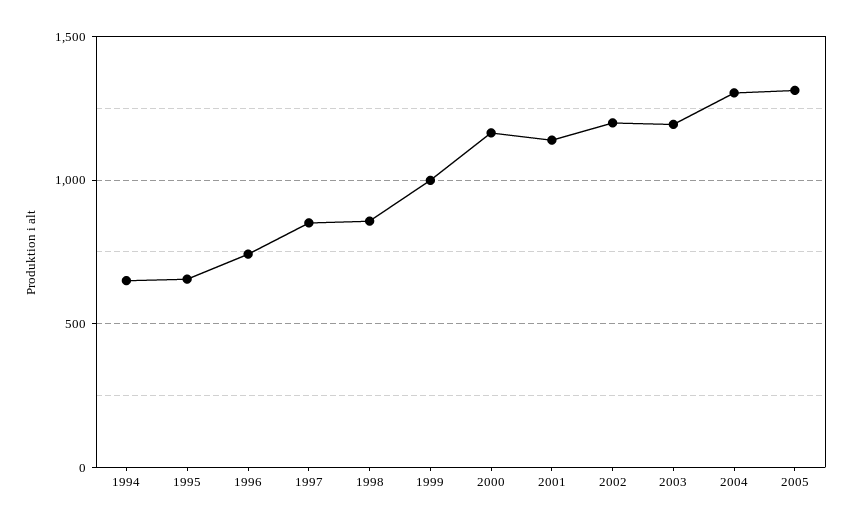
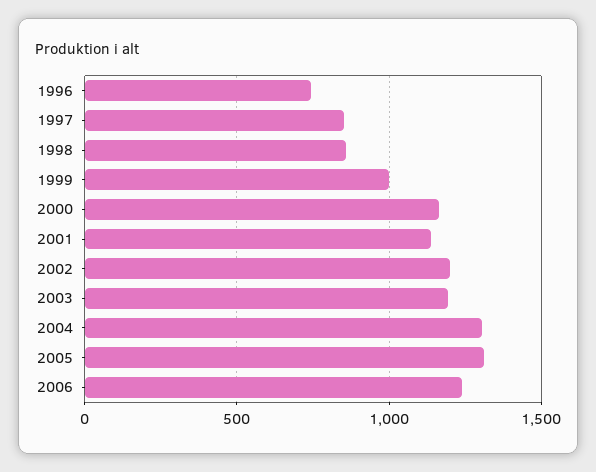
1994: 650 -> none
1995: 650 -> none
2006: none -> 1250

